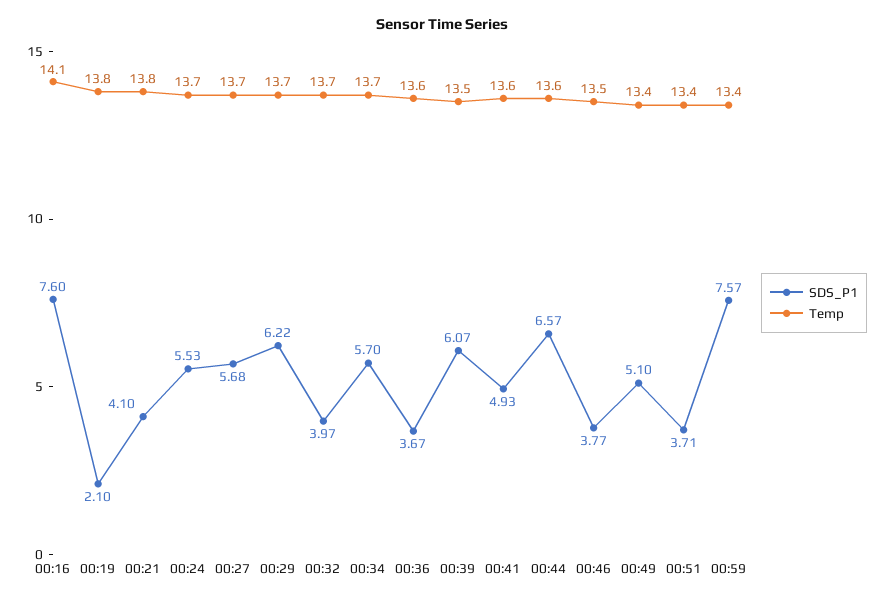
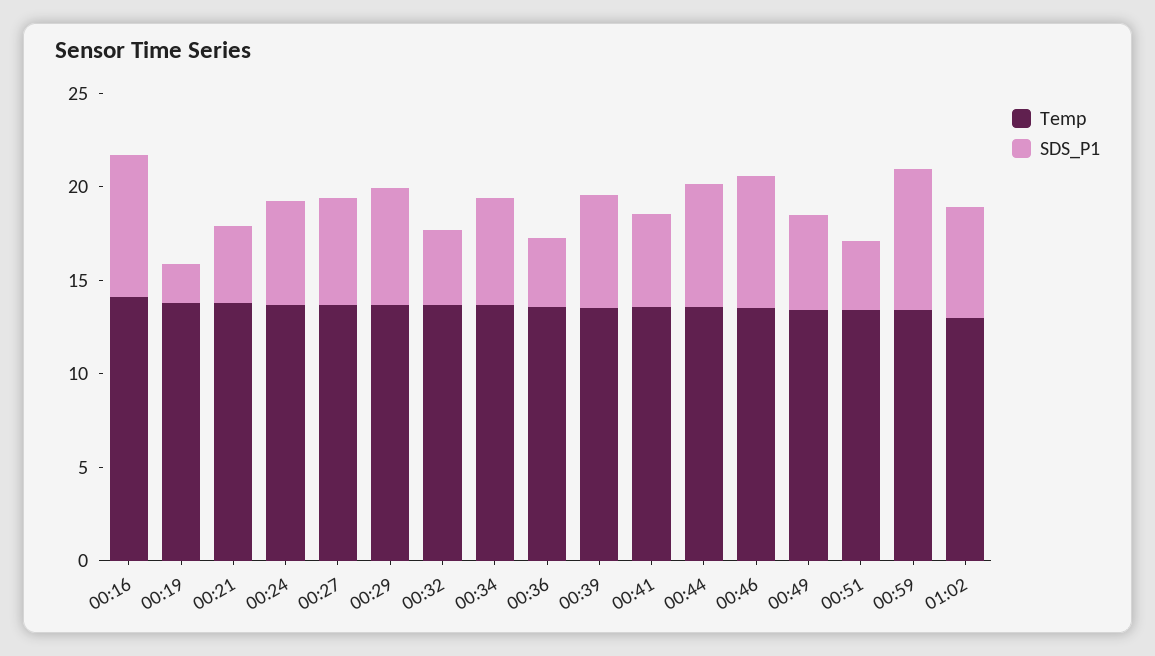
SDS_P1, 00:46: 3.77 -> 7
Temp, 01:02: none -> 13
SDS_P1, 01:02: none -> 6

